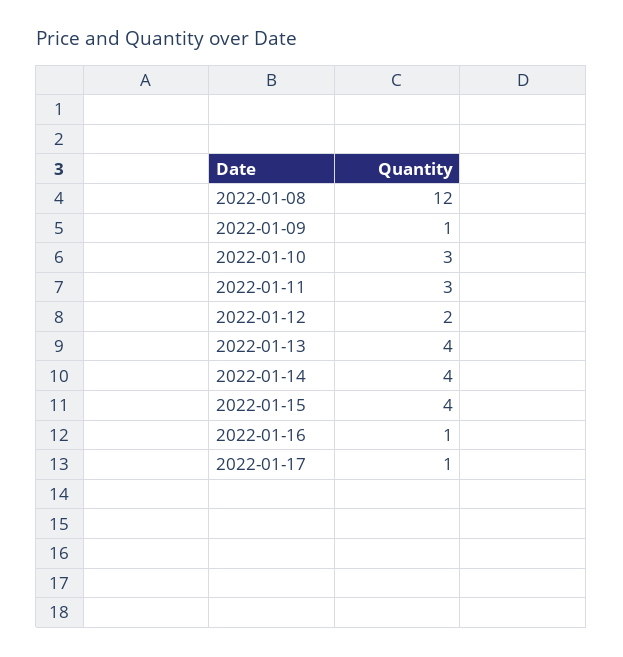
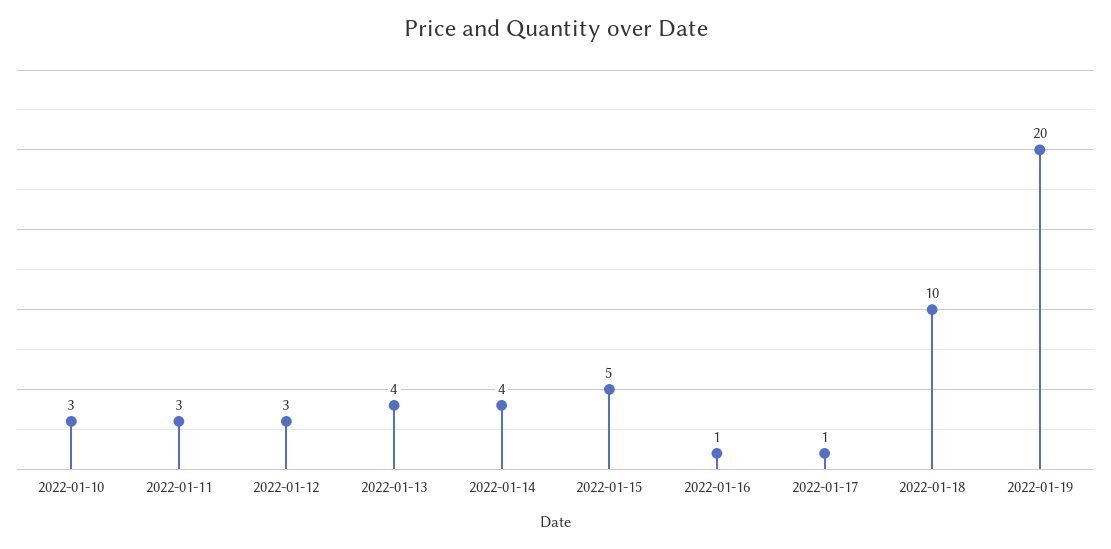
2022-01-08: 12 -> none
2022-01-09: 1 -> none
2022-01-12: 2 -> 3
2022-01-15: 4 -> 5
2022-01-18: none -> 10
2022-01-19: none -> 20

